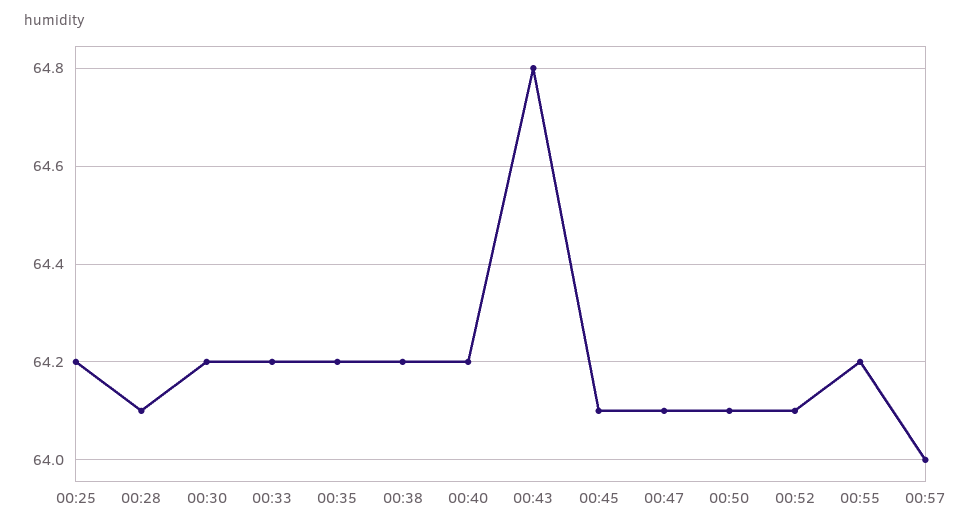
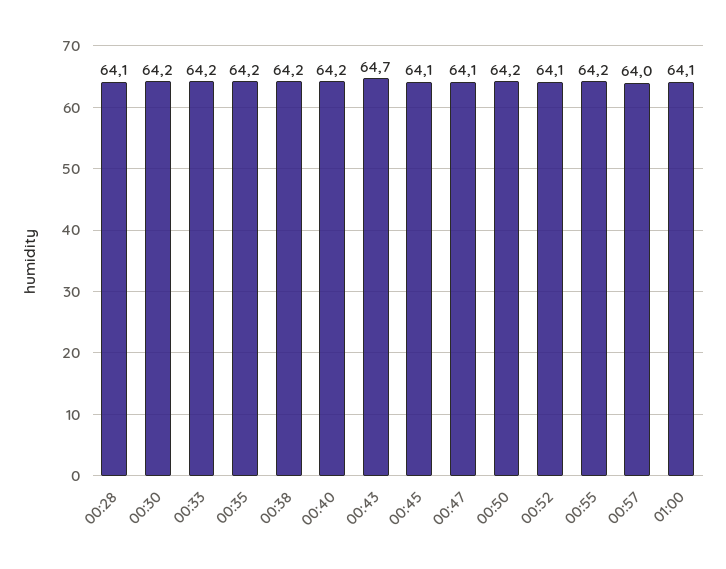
00:25: 64.2 -> none
00:43: 64.8 -> 64.7
00:50: 64.1 -> 64.2
01:00: none -> 64.1

